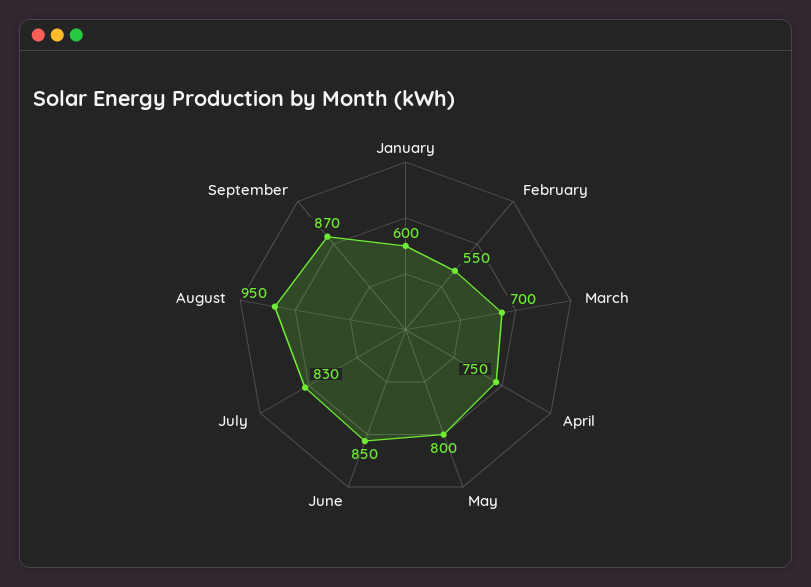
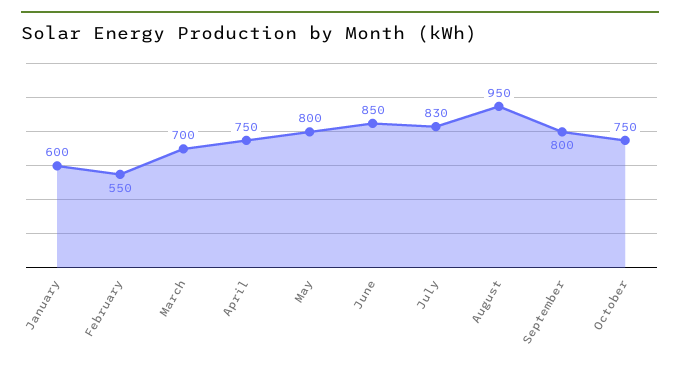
September: 870 -> 800
October: none -> 750

